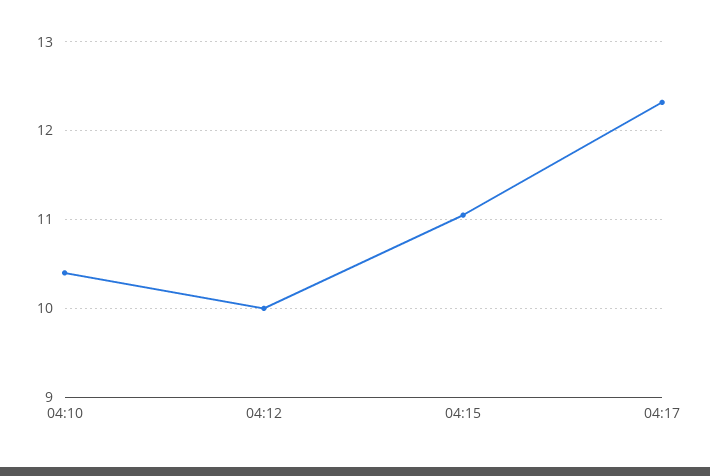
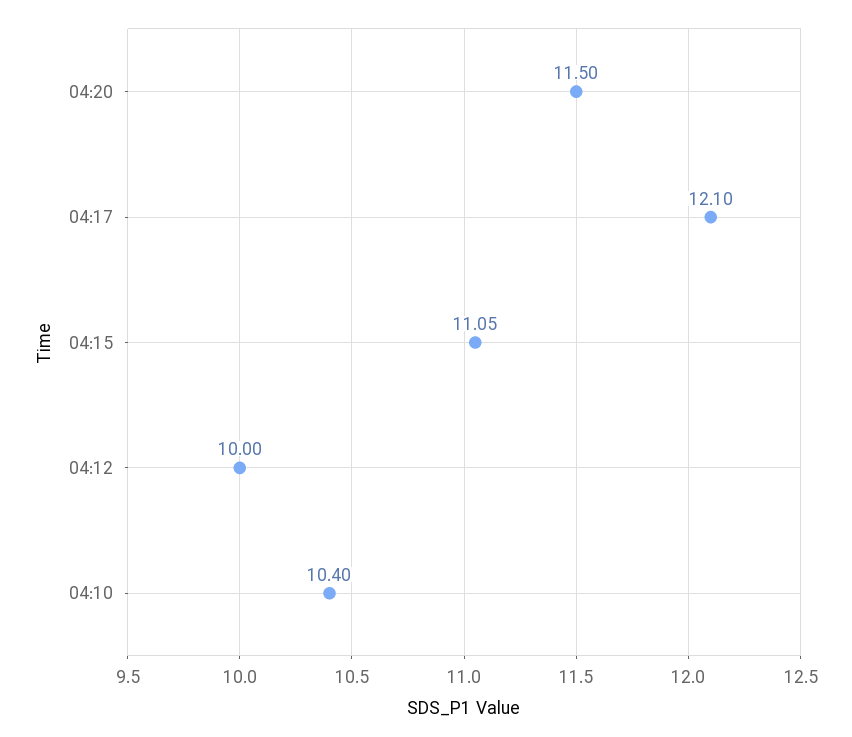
04:17: 12.3 -> 12.1
04:20: none -> 11.5

